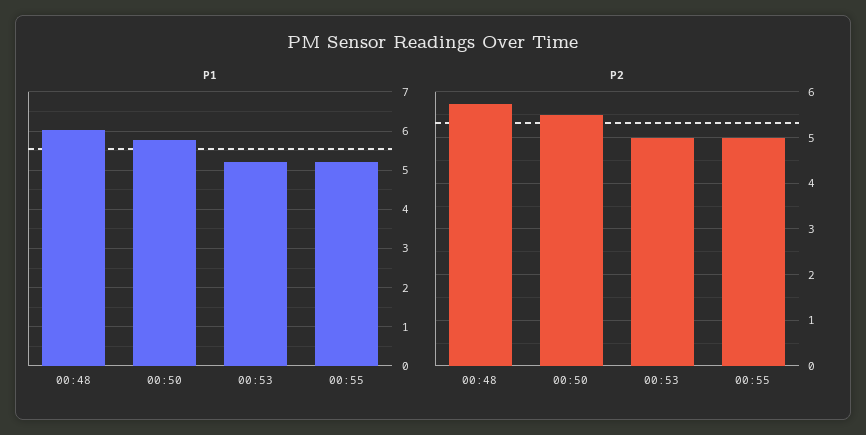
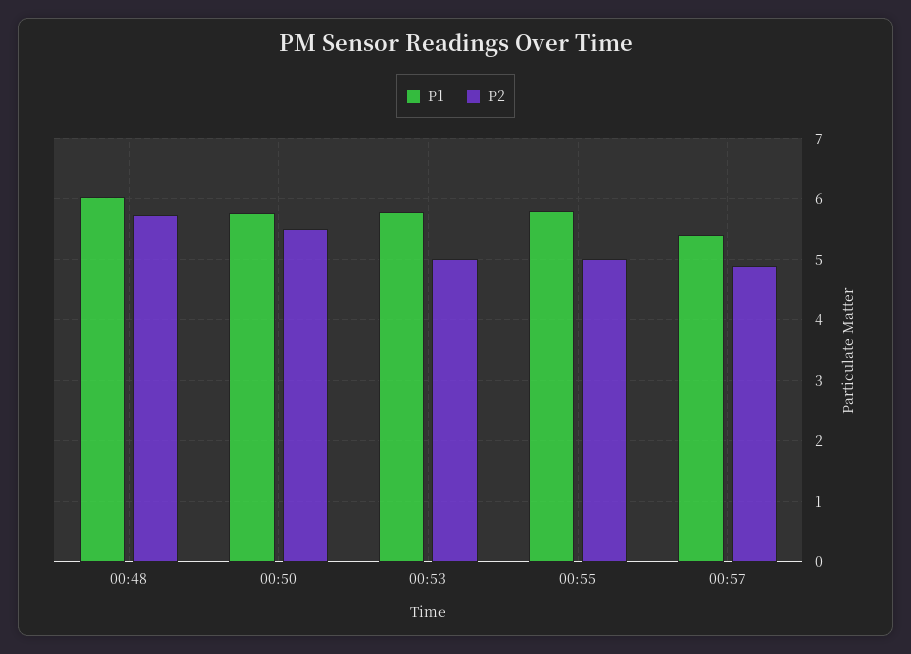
P1, 00:53: 5.2 -> 5.8
P1, 00:55: 5.2 -> 5.8
P1, 00:57: none -> 5.4
P2, 00:57: none -> 4.9

